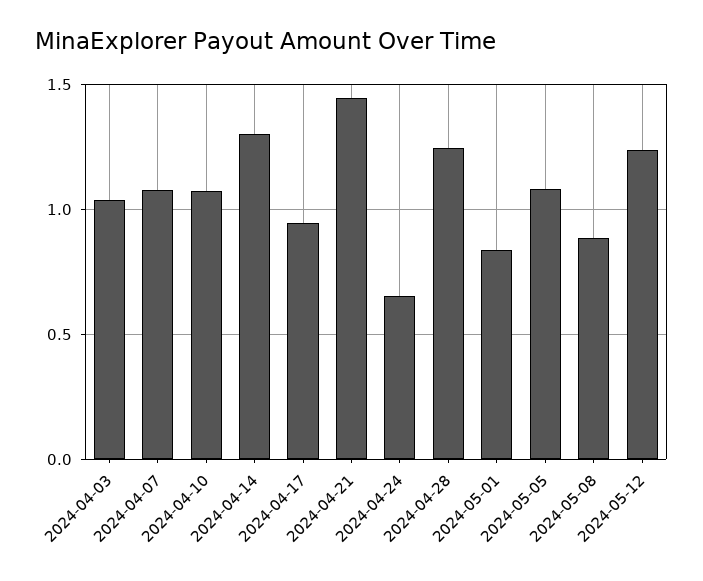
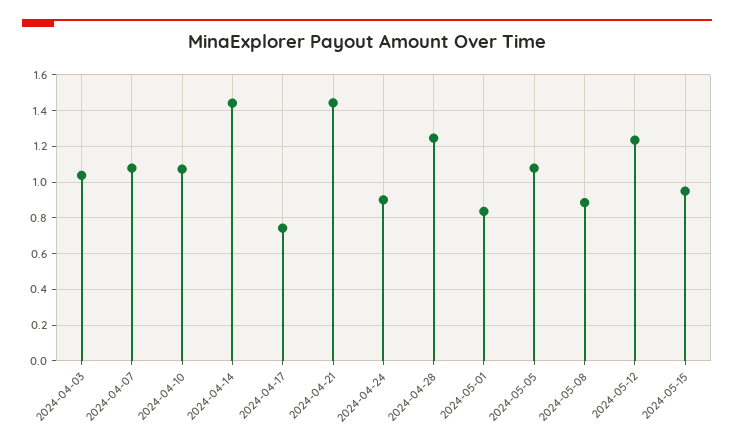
2024-04-14: 1.3 -> 1.45
2024-04-17: 0.95 -> 0.75
2024-04-24: 0.65 -> 0.9
2024-05-15: none -> 0.95

